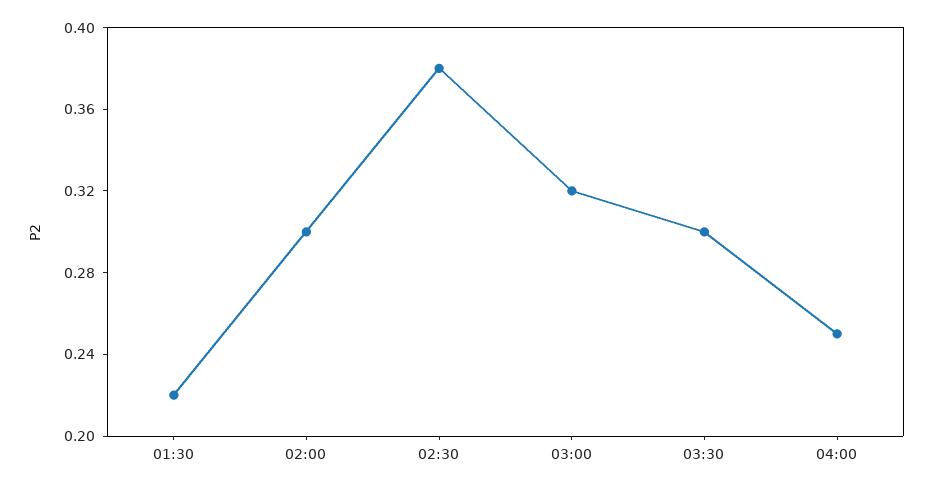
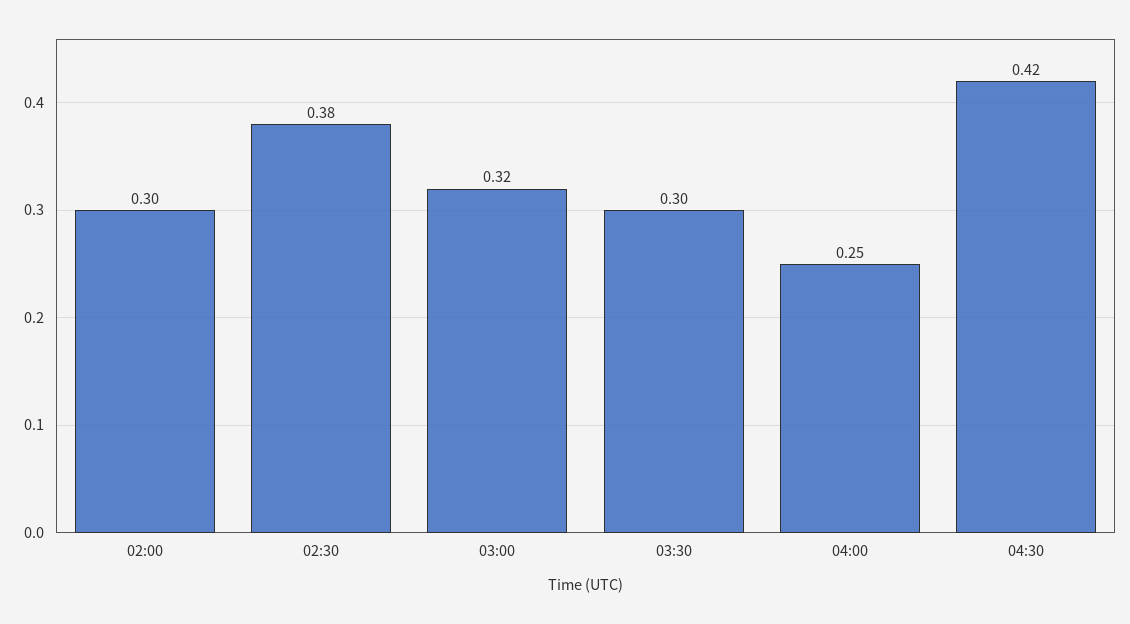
01:30: 0.22 -> none
04:30: none -> 0.42

